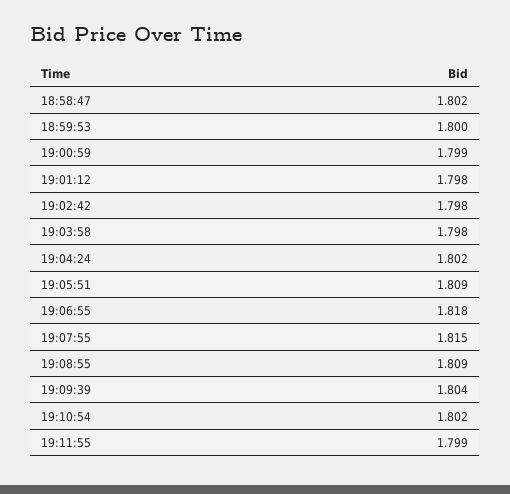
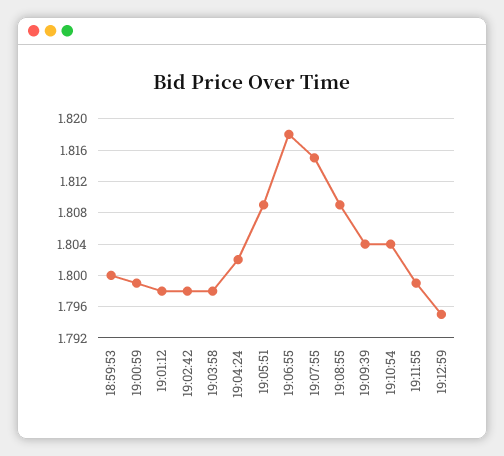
18:58:47: 1.802 -> none
19:10:54: 1.802 -> 1.804
19:12:59: none -> 1.795

